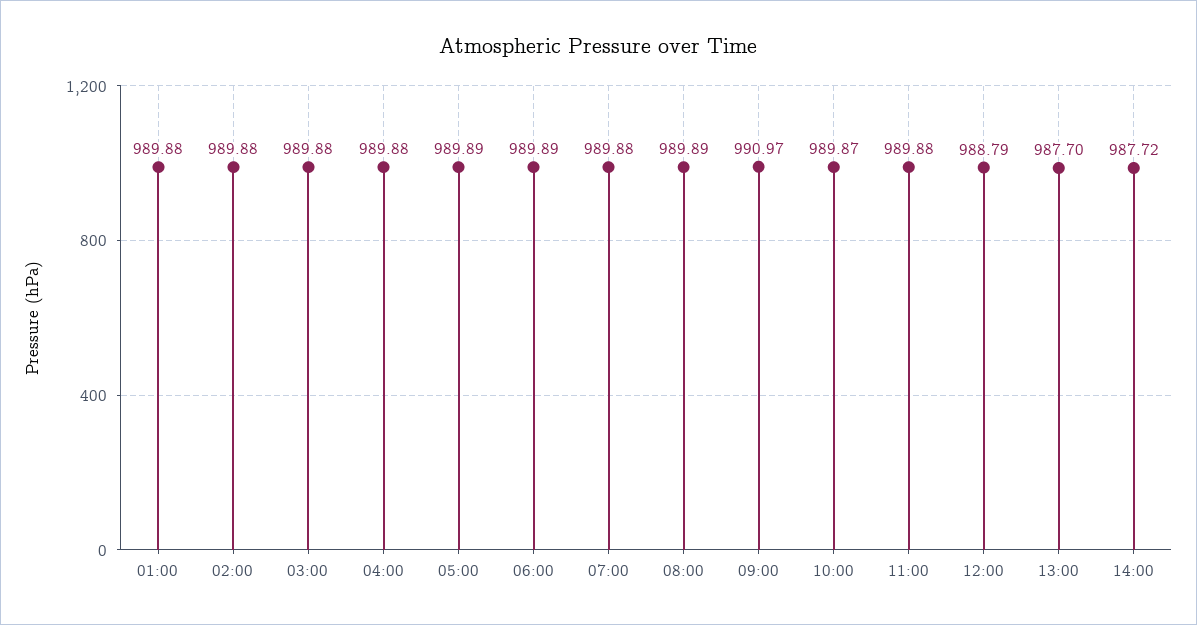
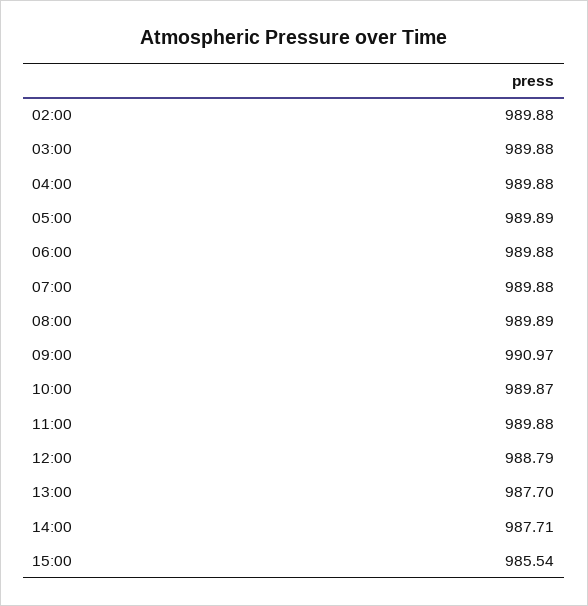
01:00: 989.88 -> none
06:00: 989.89 -> 989.88
14:00: 987.72 -> 987.71
15:00: none -> 985.54

